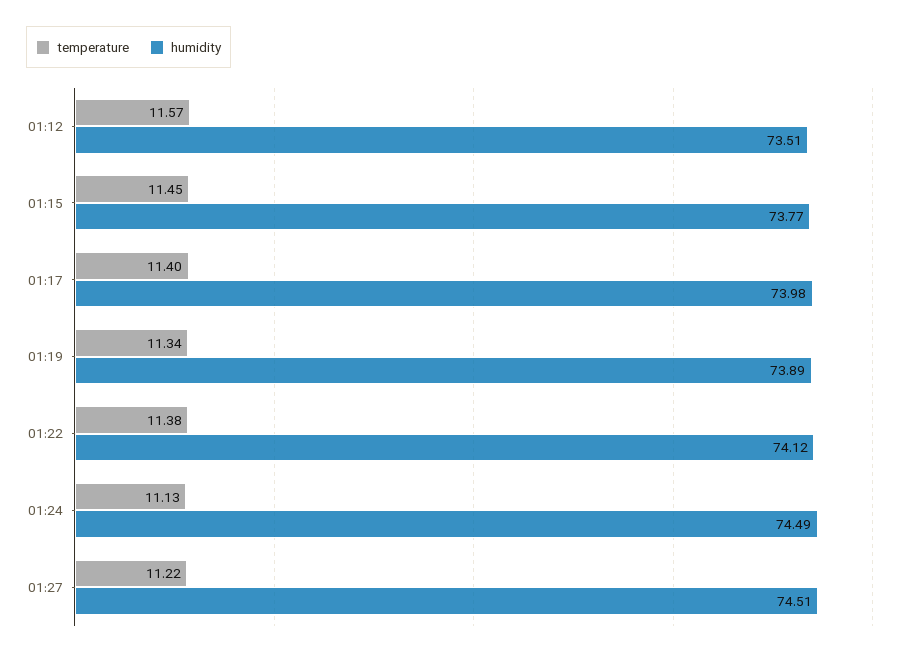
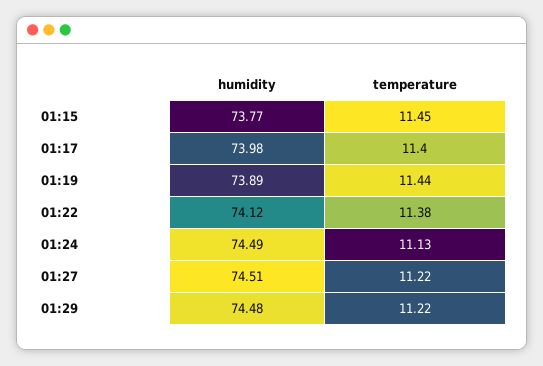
temperature, 01:12: 11.57 -> none
humidity, 01:12: 73.51 -> none
temperature, 01:19: 11.34 -> 11.44
humidity, 01:29: none -> 74.48
temperature, 01:29: none -> 11.22

